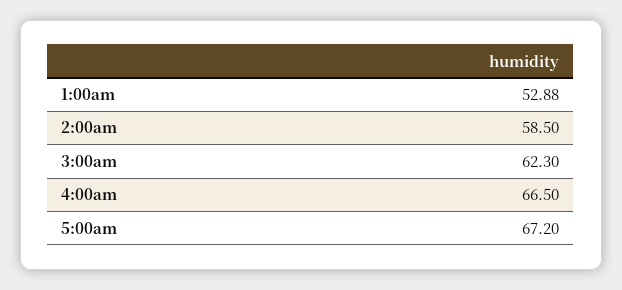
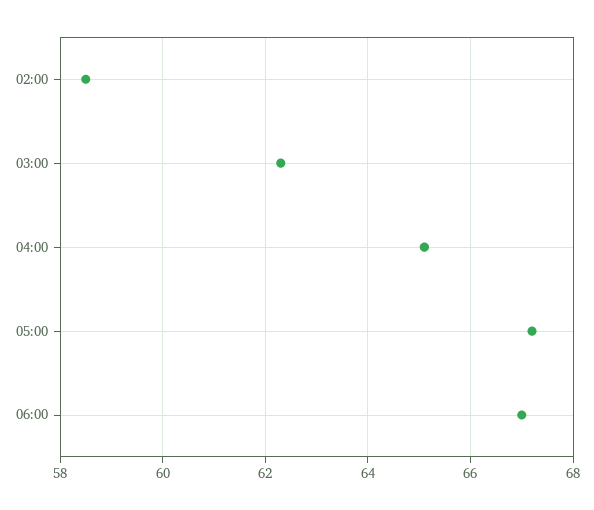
1:00am: 52.88 -> none
4:00am: 66.5 -> 65
06:00: none -> 67

